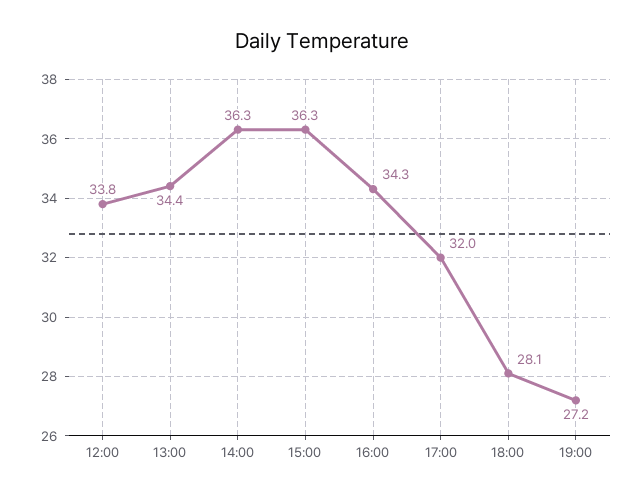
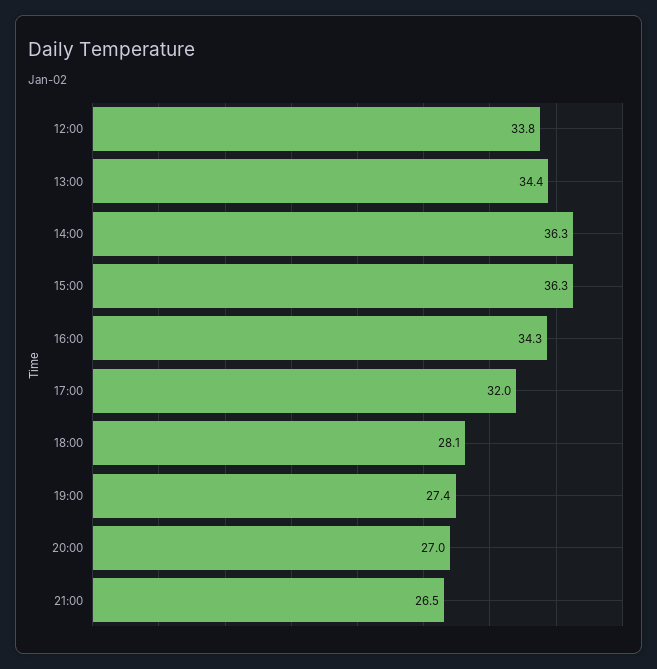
19:00: 27.2 -> 27.4
20:00: none -> 27
21:00: none -> 26.5

